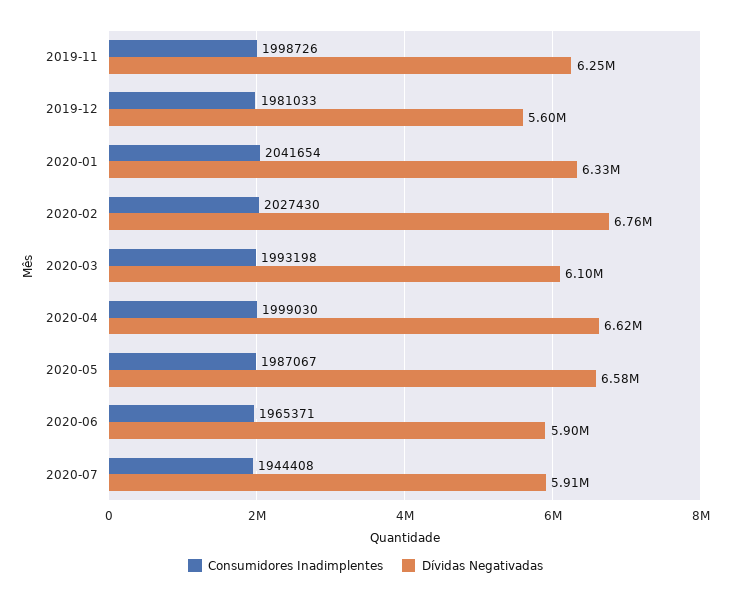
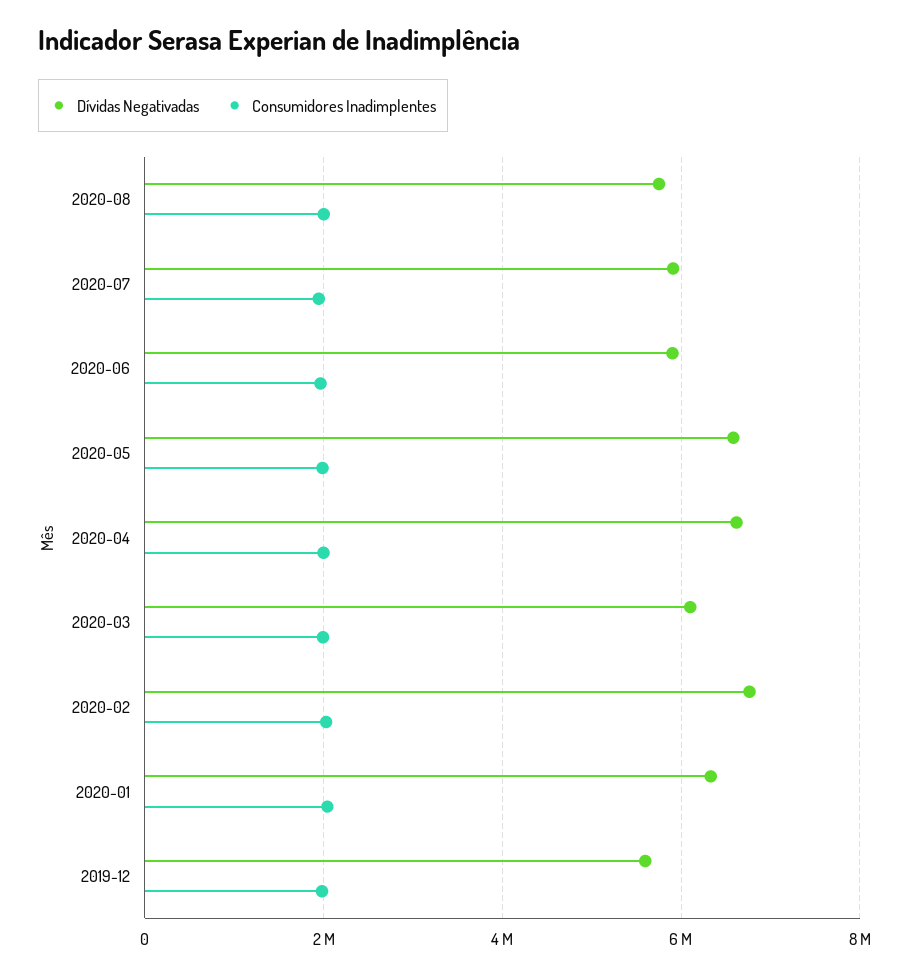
Consumidores Inadimplentes, 2019-11: 1998726 -> none
Dívidas Negativadas, 2019-11: 6250000 -> none
Dívidas Negativadas, 2020-08: none -> 5800000
Consumidores Inadimplentes, 2020-08: none -> 2000000

